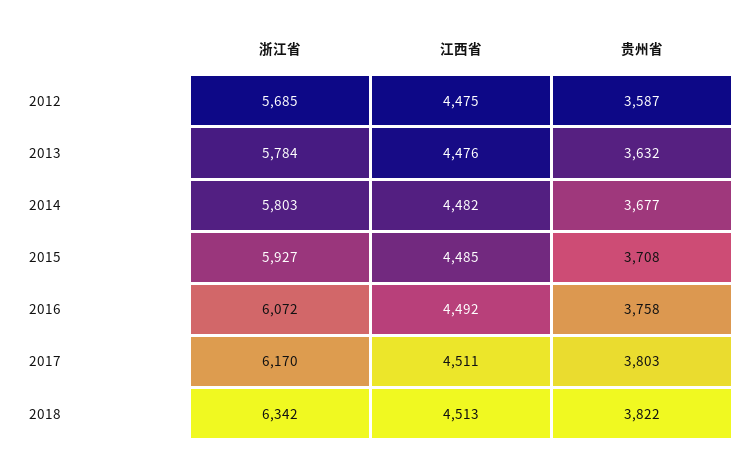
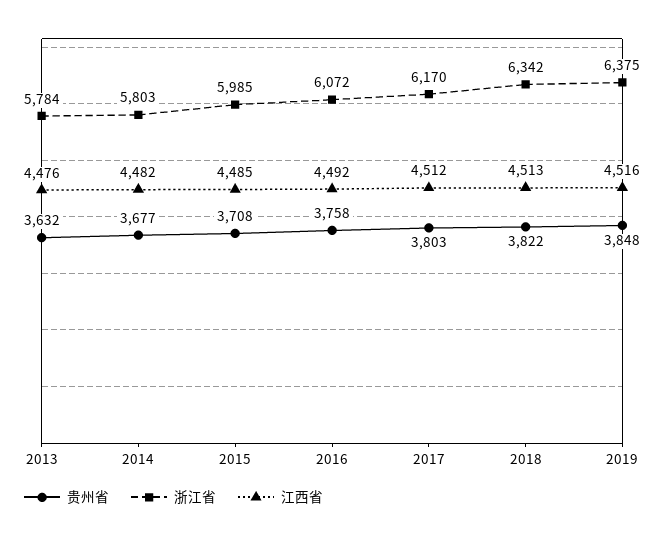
浙江省, 2012: 5685 -> none
江西省, 2012: 4475 -> none
贵州省, 2012: 3587 -> none
浙江省, 2015: 5927 -> 5985
江西省, 2017: 4511 -> 4512
贵州省, 2019: none -> 3848
浙江省, 2019: none -> 6375
江西省, 2019: none -> 4516

